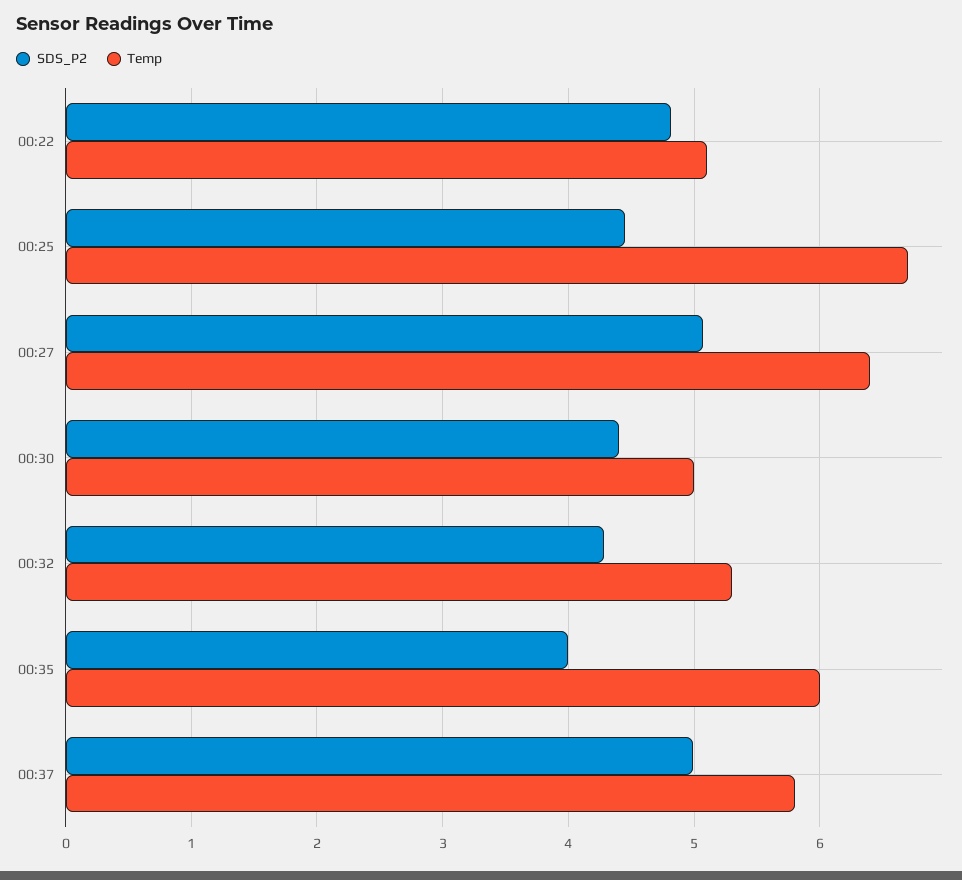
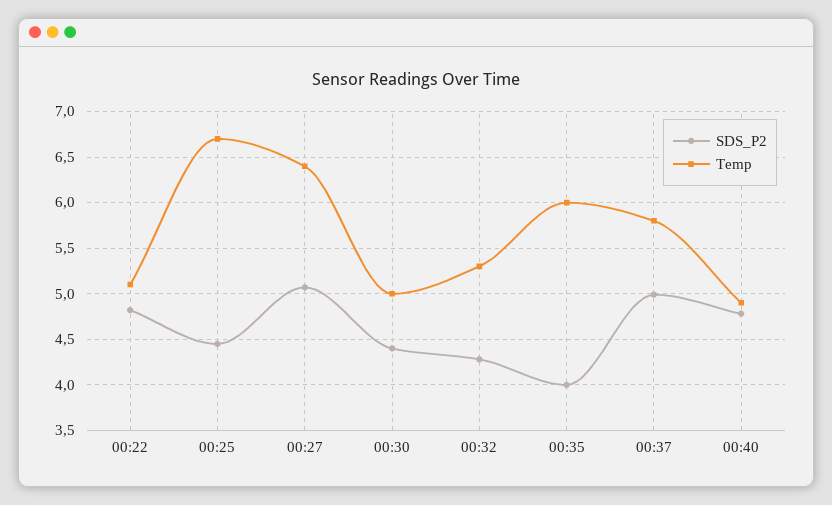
SDS_P2, 00:40: none -> 4.8
Temp, 00:40: none -> 4.9

